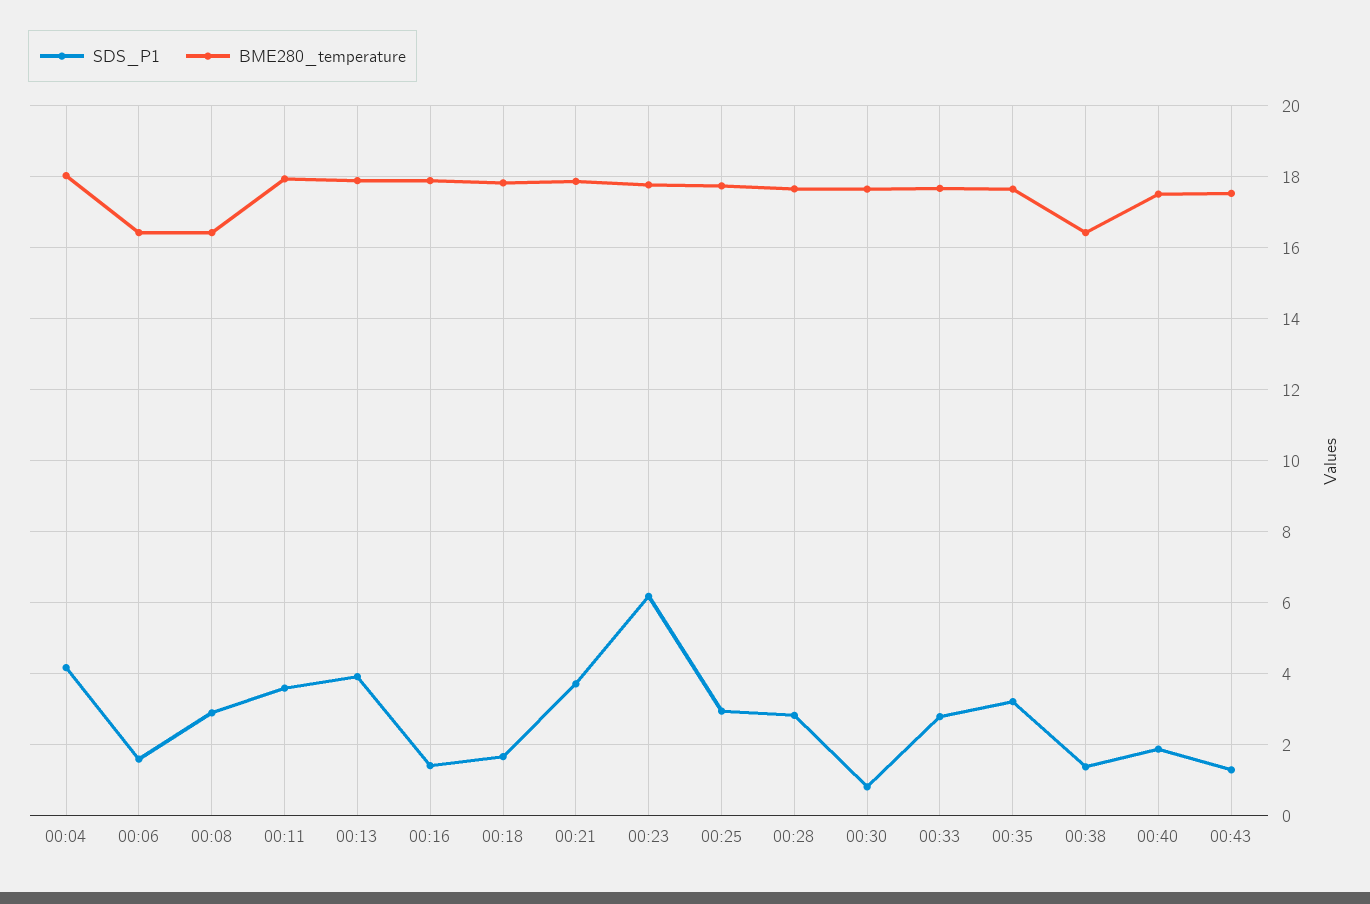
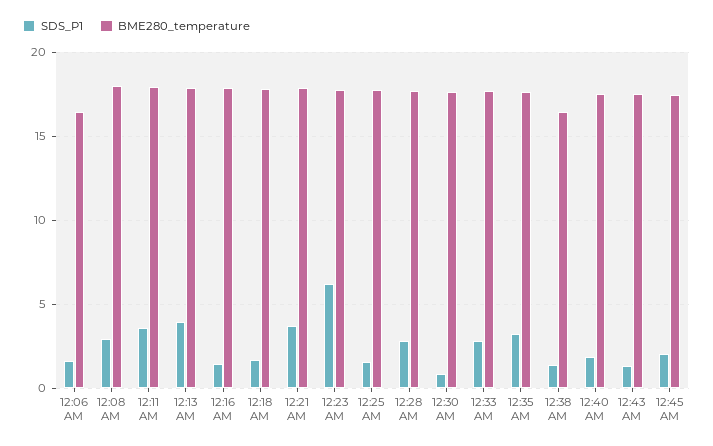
SDS_P1, 00:04: 4.2 -> none
BME280_temperature, 00:04: 18 -> none
BME280_temperature, 00:08: 16.4 -> 18
SDS_P1, 00:25: 3 -> 1.5
SDS_P1, 12:45 AM: none -> 2
BME280_temperature, 12:45 AM: none -> 17.5

